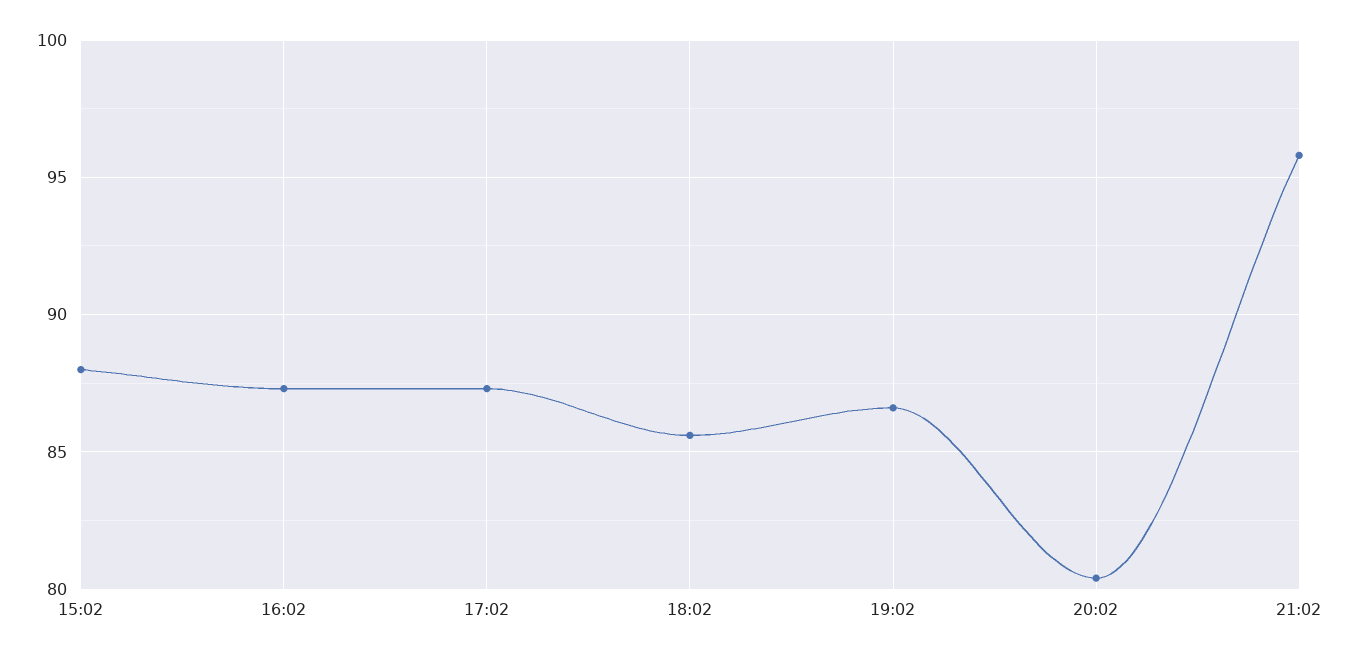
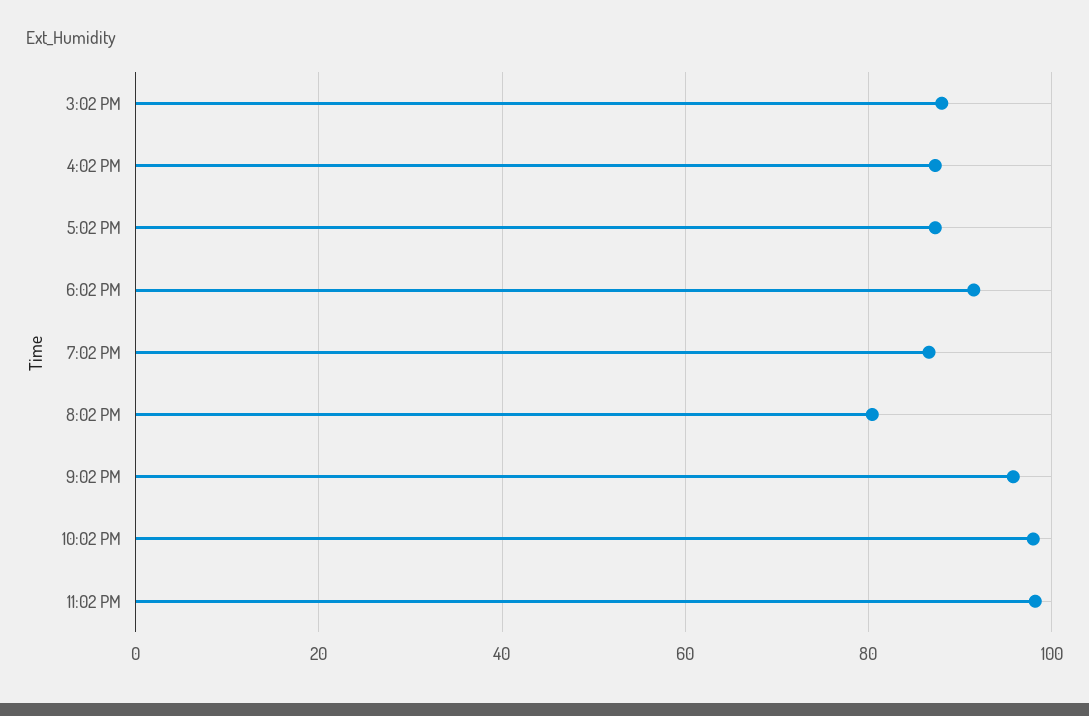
18:02: 85.5 -> 92
10:02 PM: none -> 98
11:02 PM: none -> 98

